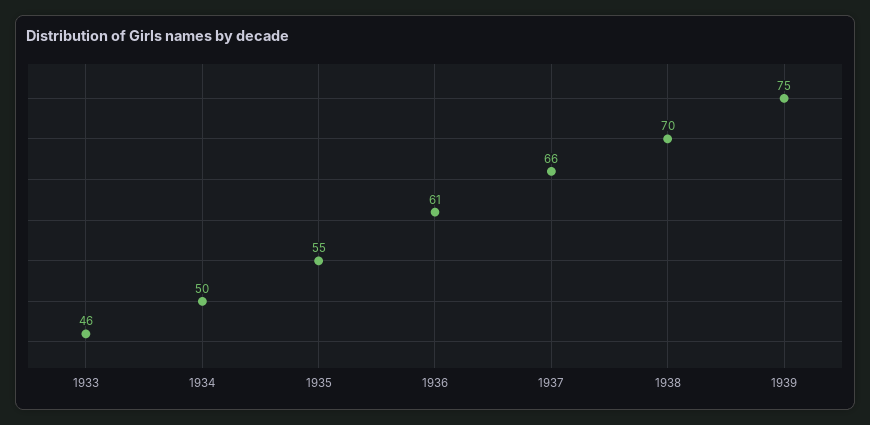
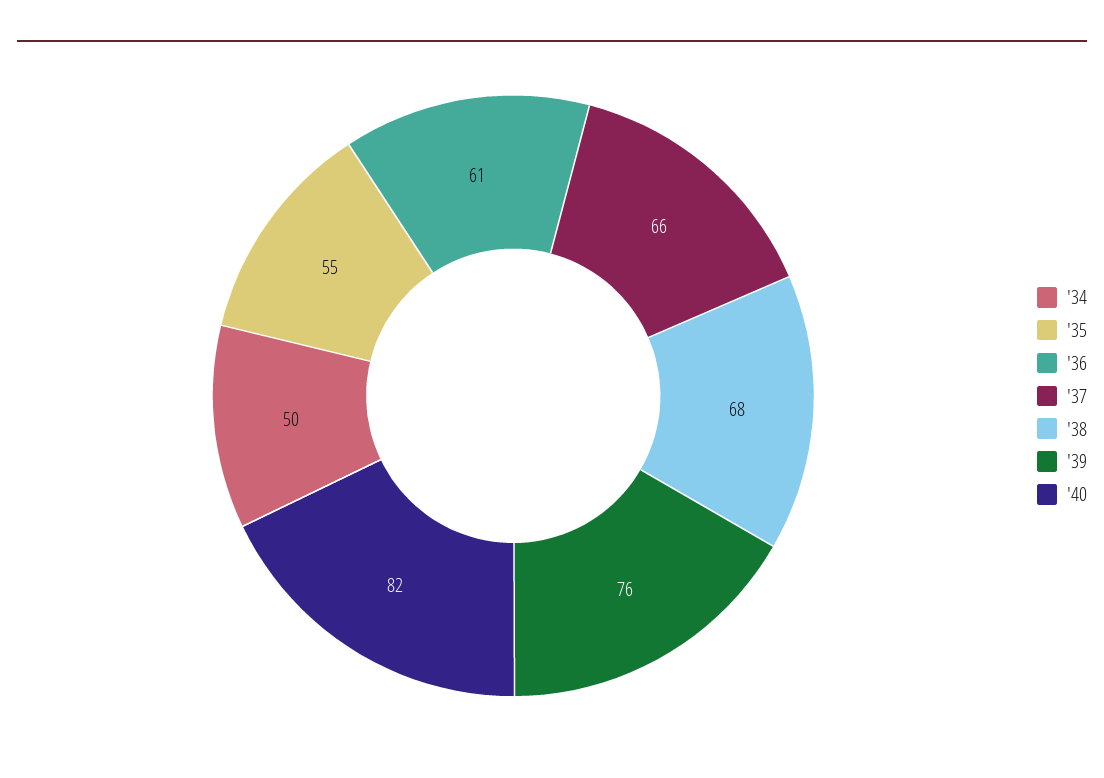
1933: 46 -> none
1938: 70 -> 68
1939: 75 -> 76
'40: none -> 82

